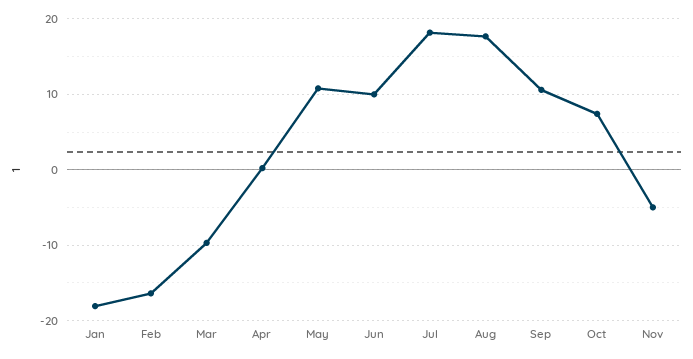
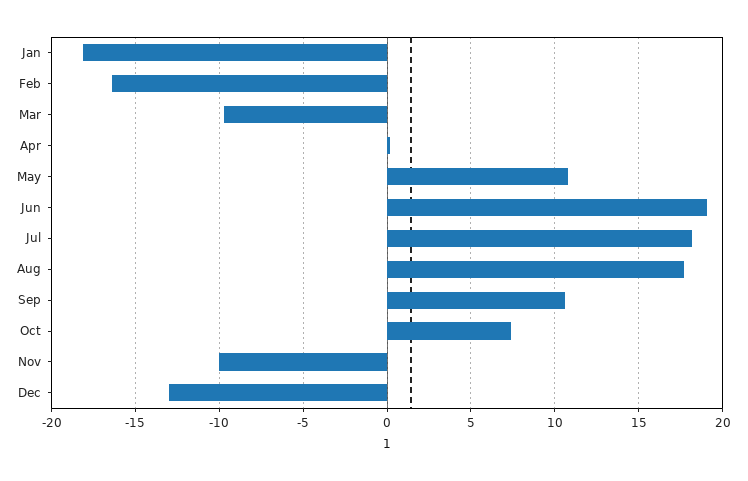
Jun: 10 -> 19
Nov: -5 -> -10
Dec: none -> -13

